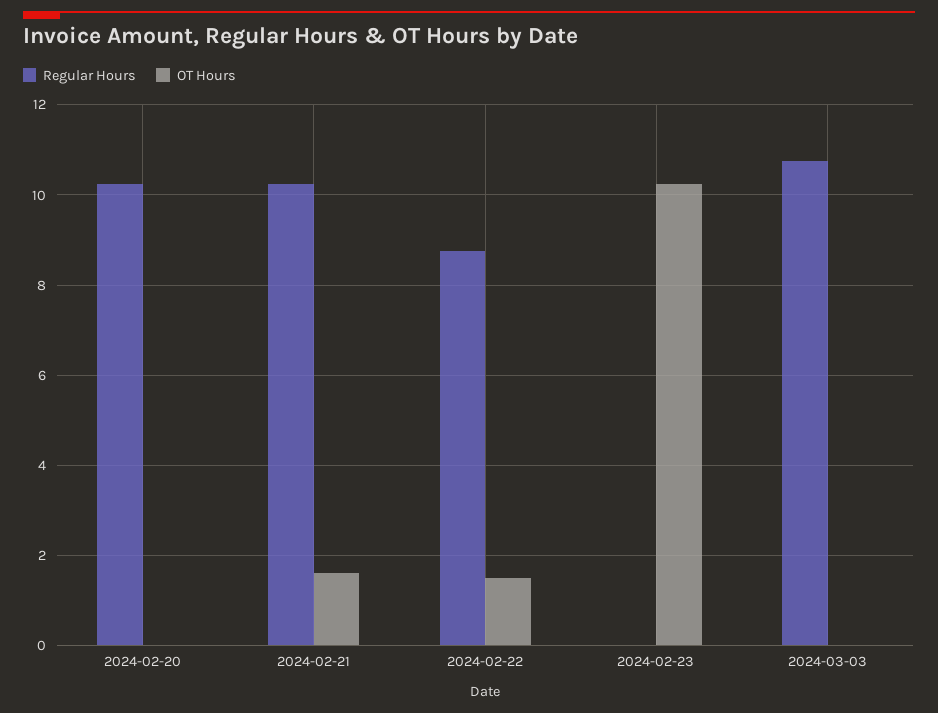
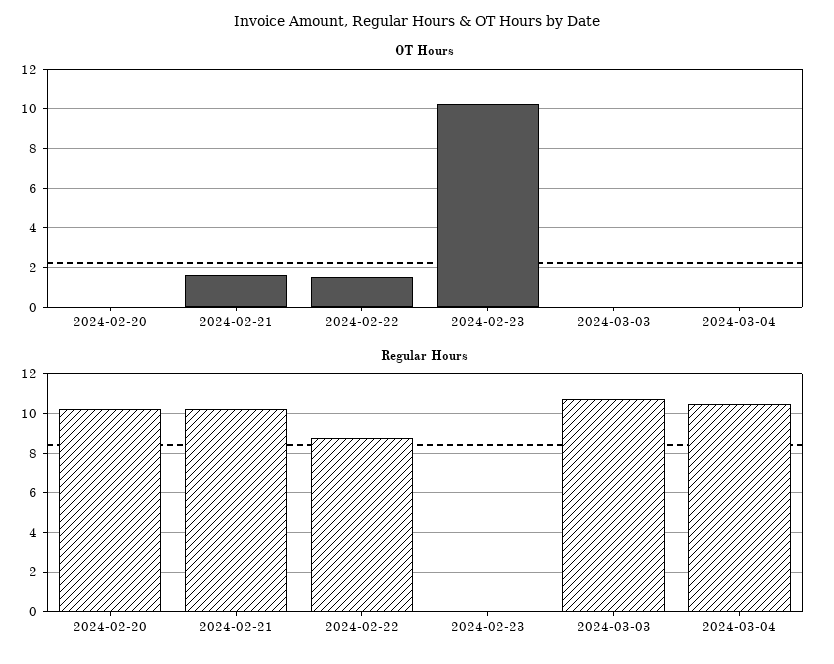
OT Hours, 2024-03-04: none -> 0
Regular Hours, 2024-03-04: none -> 10.5

